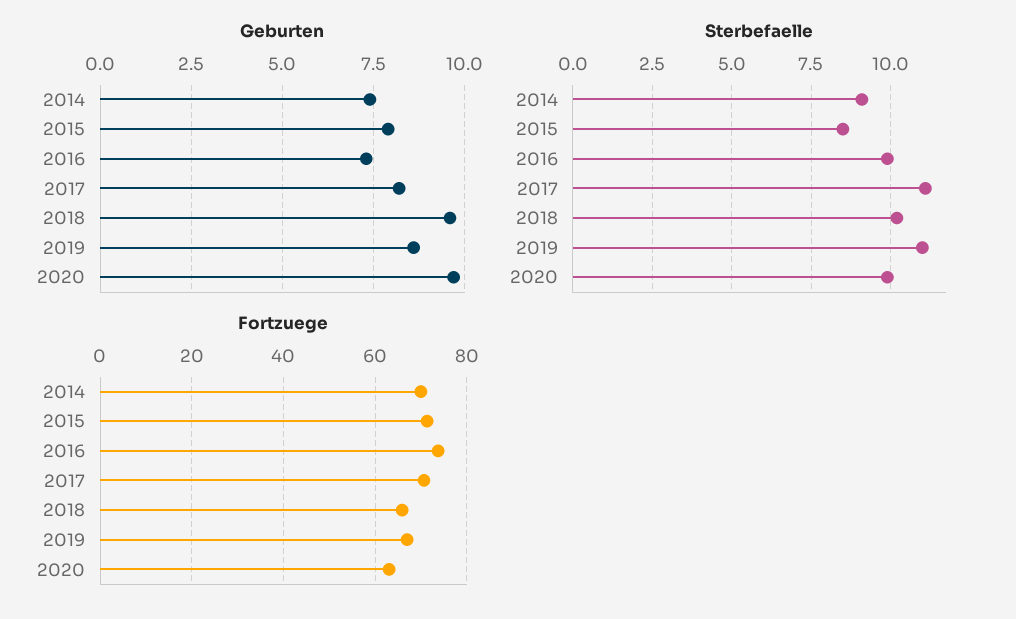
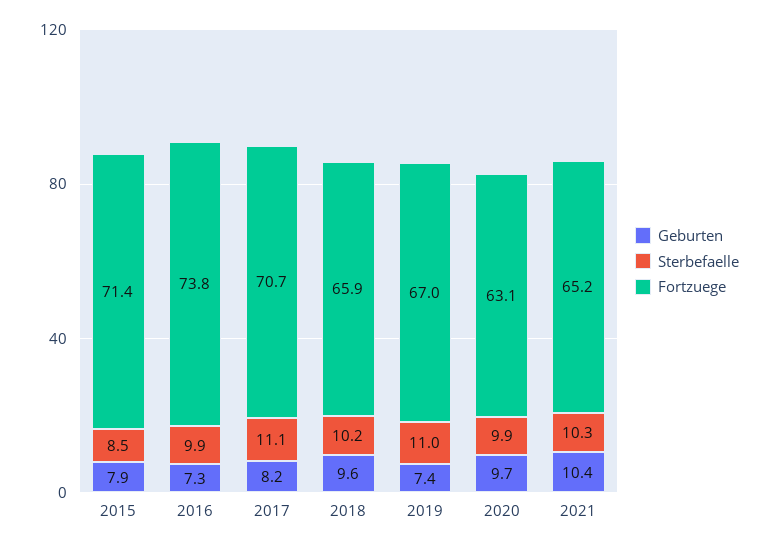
Geburten, 2014: 7.5 -> none
Geburten, 2019: 8.5 -> 7.4
Sterbefaelle, 2014: 9 -> none
Fortzuege, 2014: 70 -> none
Geburten, 2021: none -> 10.4
Sterbefaelle, 2021: none -> 10.3
Fortzuege, 2021: none -> 65.2

